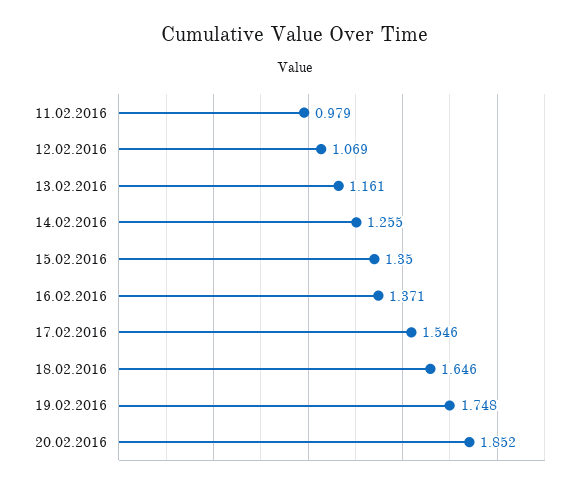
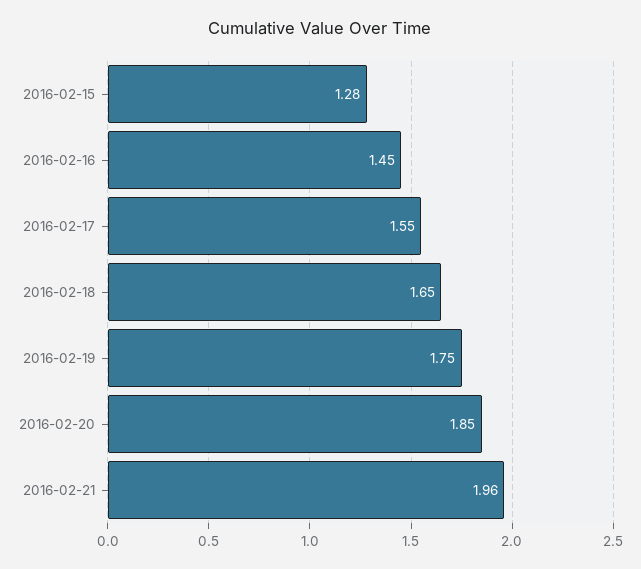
11.02.2016: 0.979 -> none
12.02.2016: 1.069 -> none
13.02.2016: 1.161 -> none
14.02.2016: 1.255 -> none
15.02.2016: 1.35 -> 1.28
16.02.2016: 1.371 -> 1.45
2016-02-21: none -> 1.96

